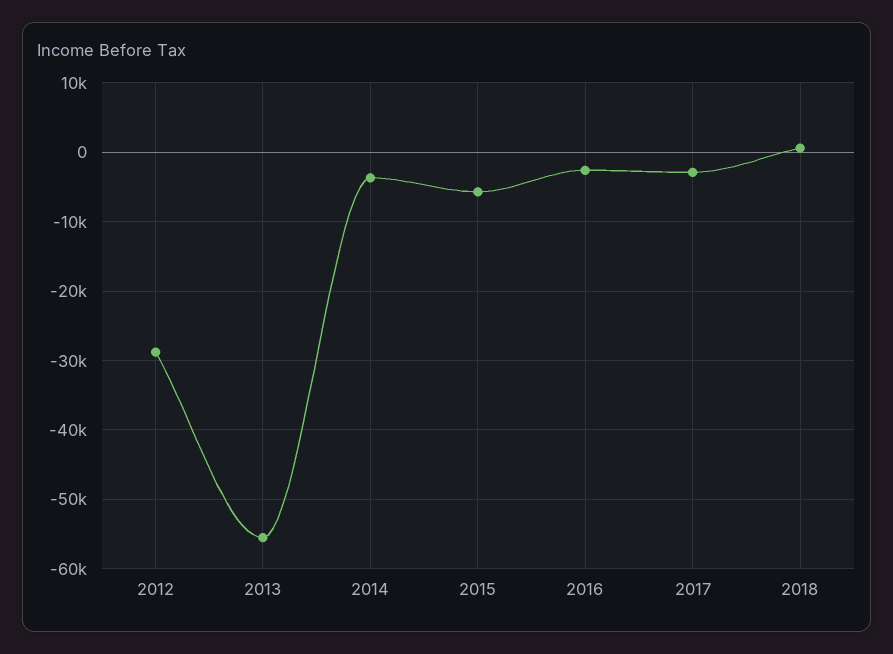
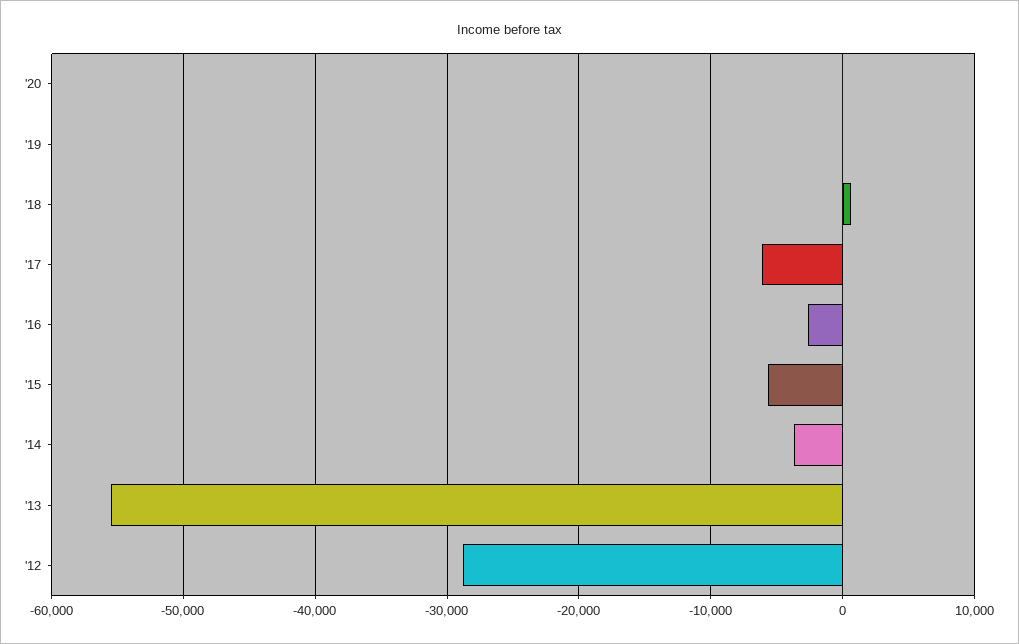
2017: -3000 -> -6000
'20: none -> 0
'19: none -> 0

